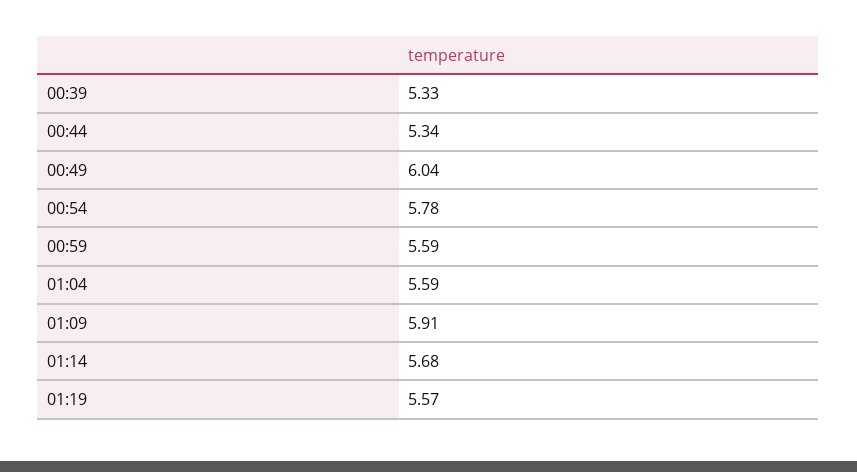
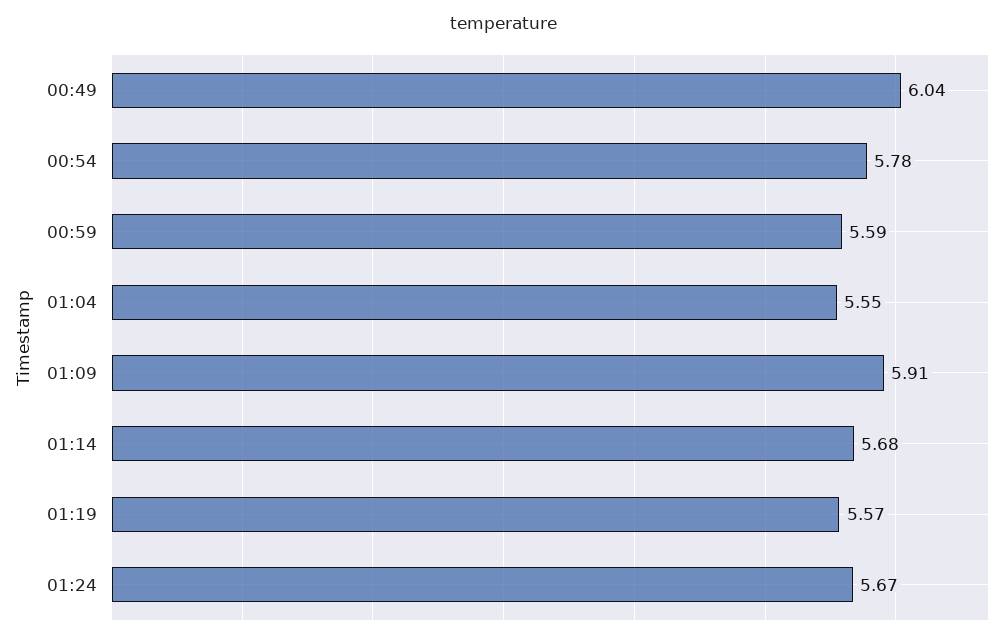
00:39: 5.33 -> none
00:44: 5.34 -> none
01:04: 5.59 -> 5.55
01:24: none -> 5.67

